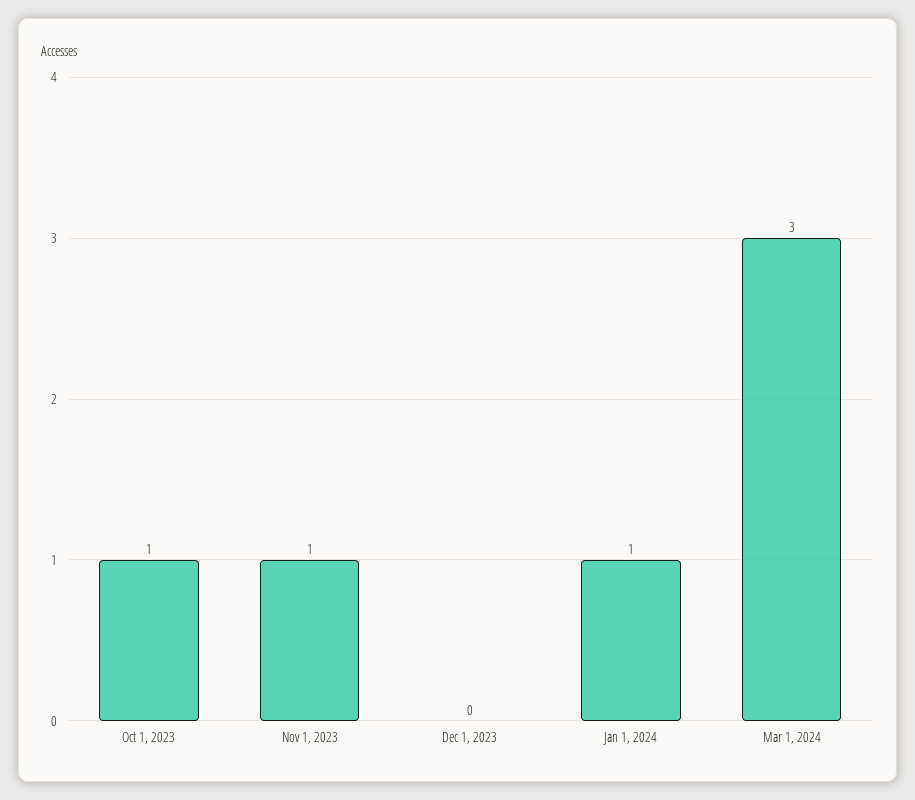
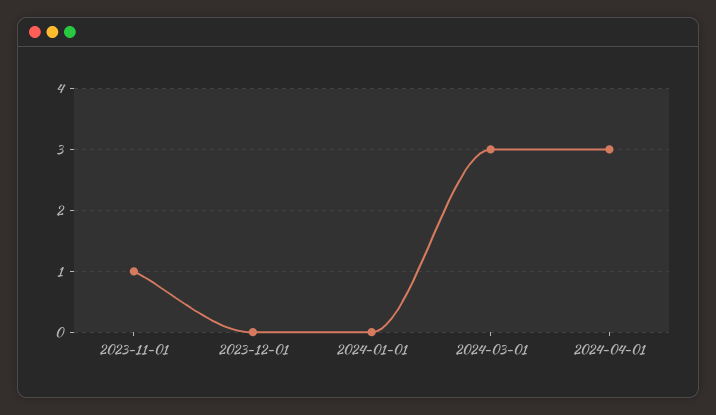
Oct 1, 2023: 1 -> none
Jan 1, 2024: 1 -> 0
2024-04-01: none -> 3

